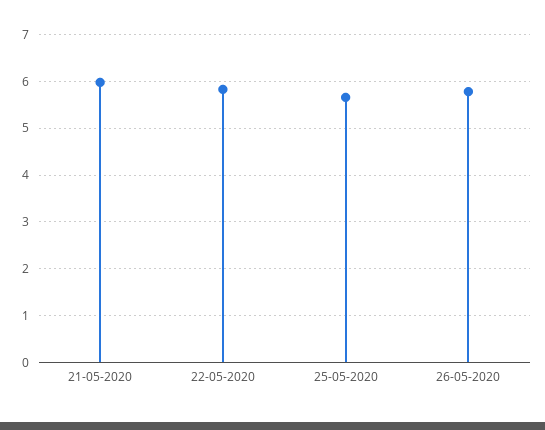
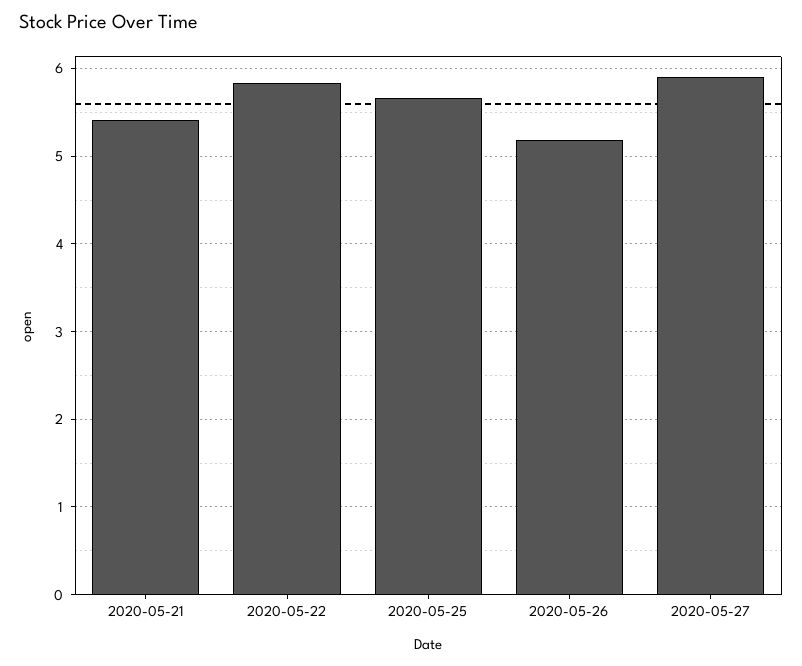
21-05-2020: 6 -> 5.4
26-05-2020: 5.8 -> 5.2
2020-05-27: none -> 5.9

